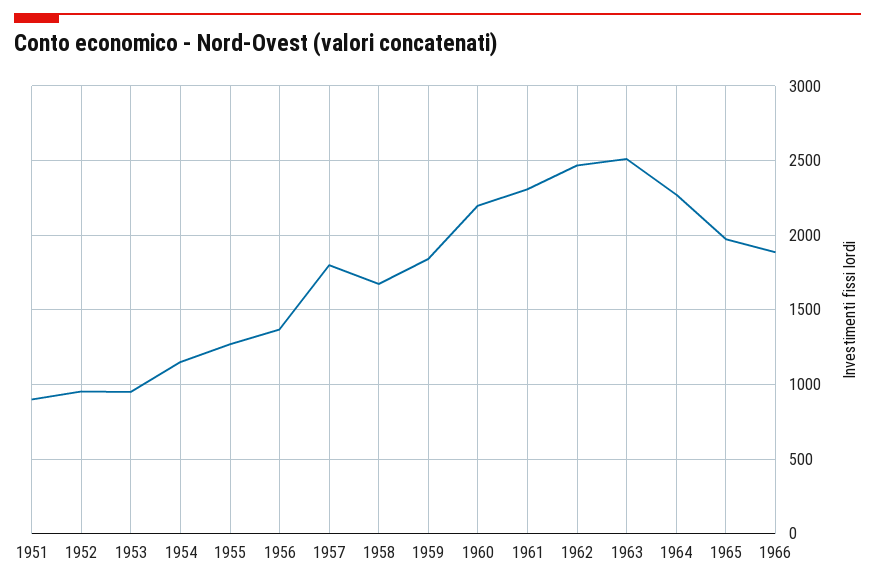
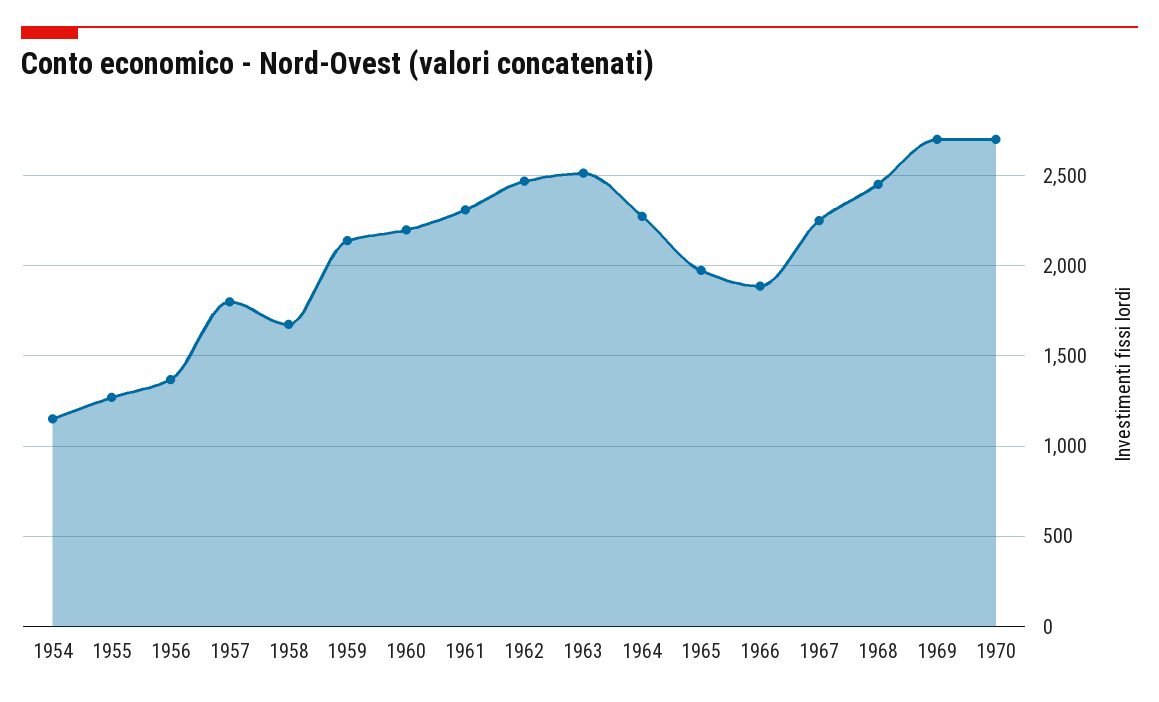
1951: 900 -> none
1952: 950 -> none
1953: 950 -> none
1959: 1850 -> 2150
1967: none -> 2250
1968: none -> 2450
1969: none -> 2700
1970: none -> 2700

